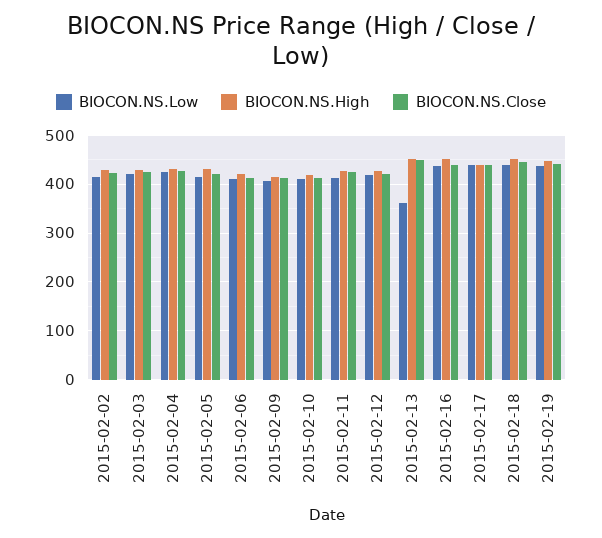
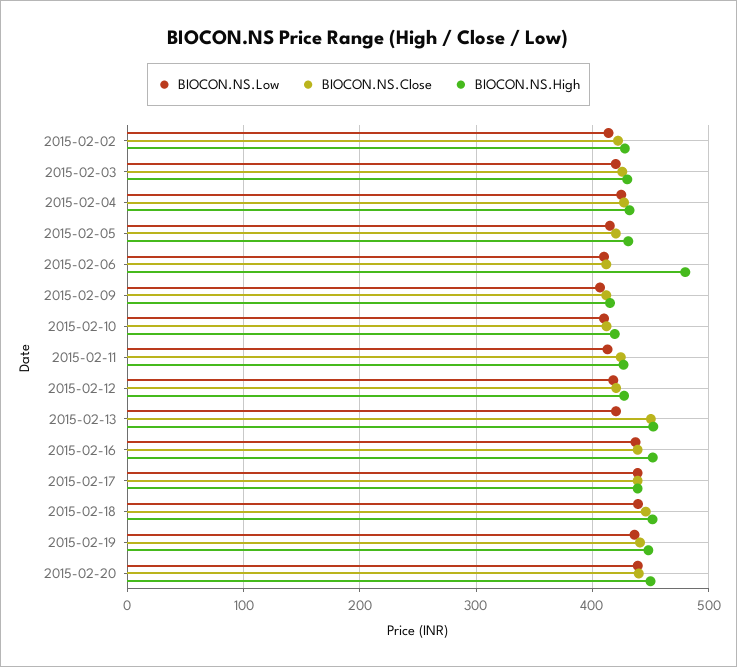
BIOCON.NS.High, 2015-02-06: 420 -> 480
BIOCON.NS.Low, 2015-02-13: 360 -> 420
BIOCON.NS.Low, 2015-02-20: none -> 440
BIOCON.NS.Close, 2015-02-20: none -> 440
BIOCON.NS.High, 2015-02-20: none -> 450

